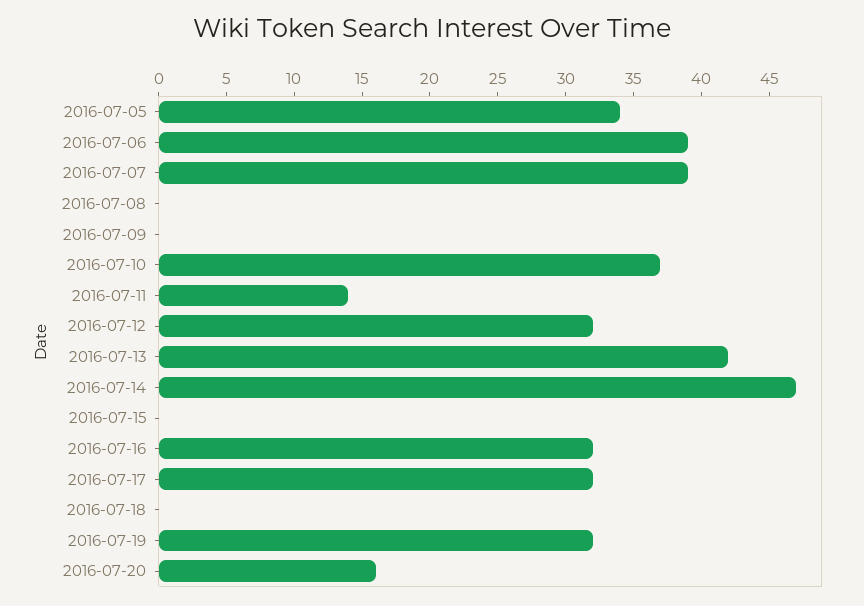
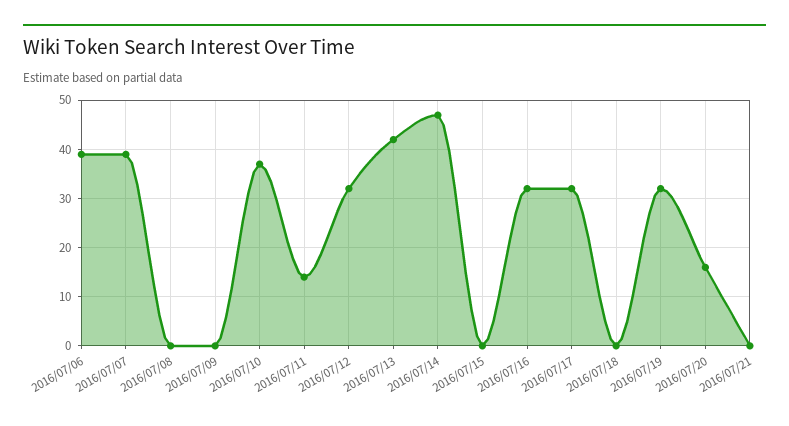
2016-07-05: 34 -> none
2016/07/21: none -> 0

